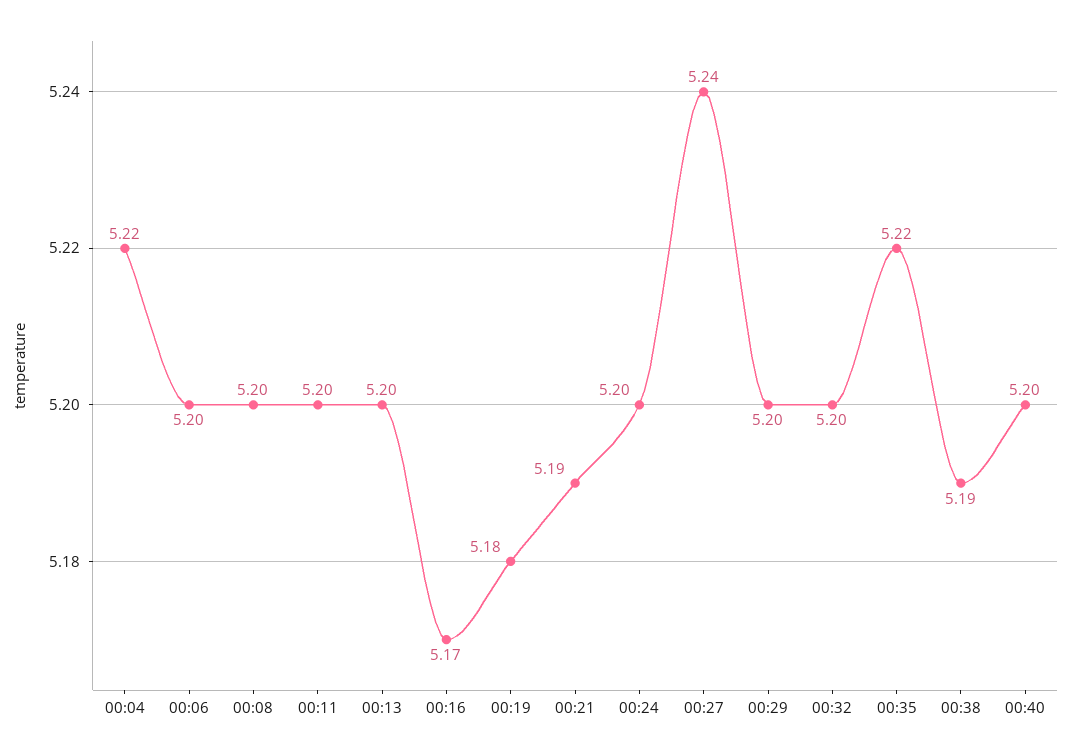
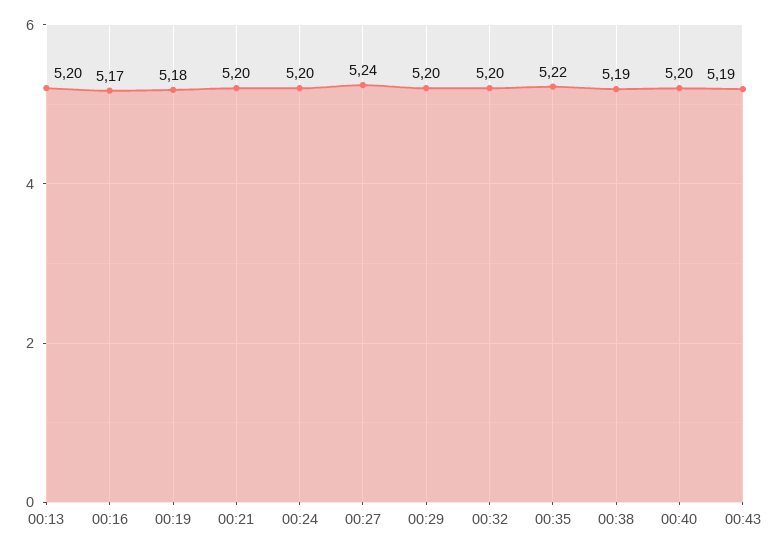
00:04: 5.22 -> none
00:06: 5.2 -> none
00:08: 5.2 -> none
00:11: 5.2 -> none
00:21: 5.19 -> 5.2
00:43: none -> 5.19

